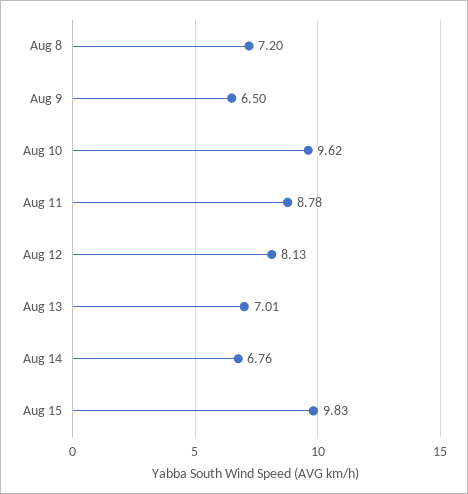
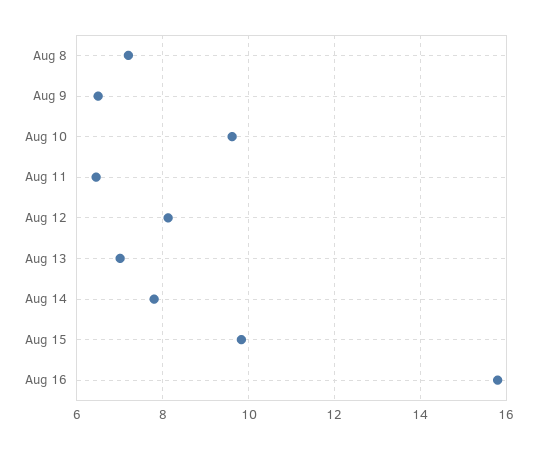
Aug 11: 8.78 -> 6.4
Aug 14: 6.76 -> 7.8
Aug 16: none -> 15.8

